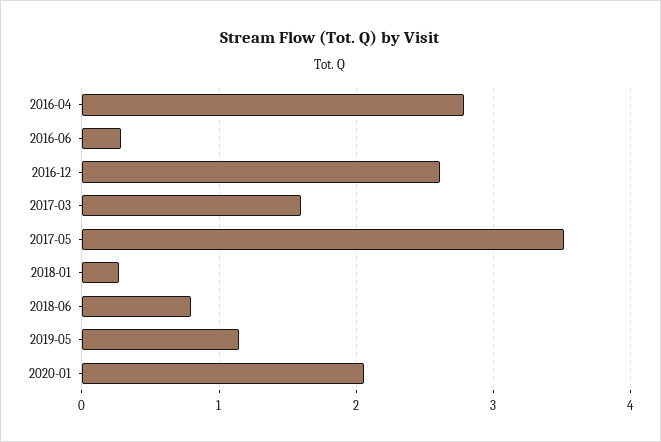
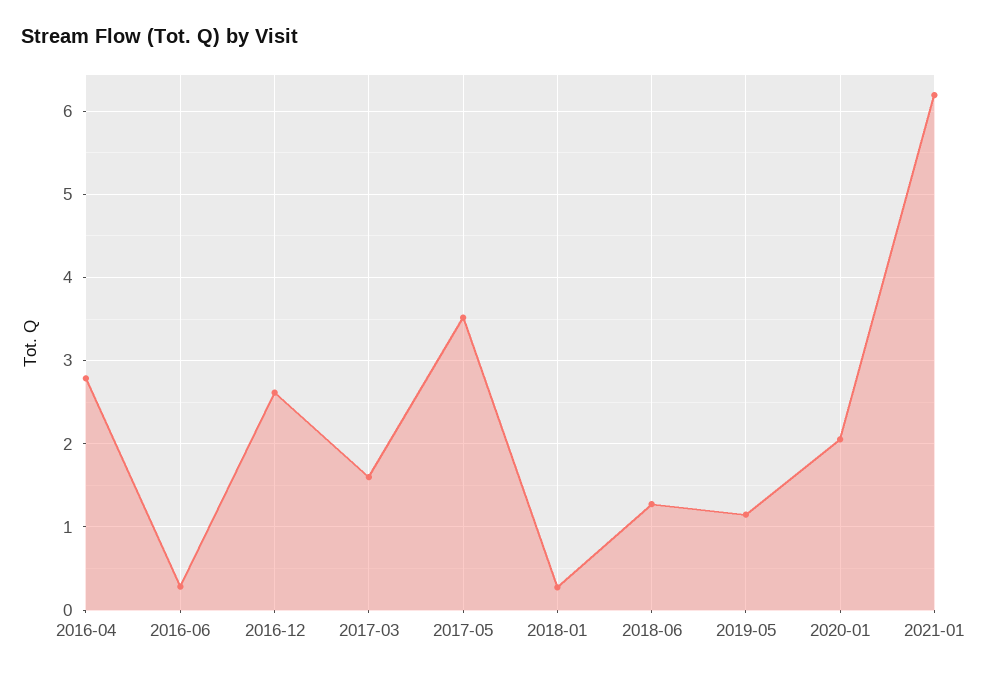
2018-06: 0.8 -> 1.3
2021-01: none -> 6.2

